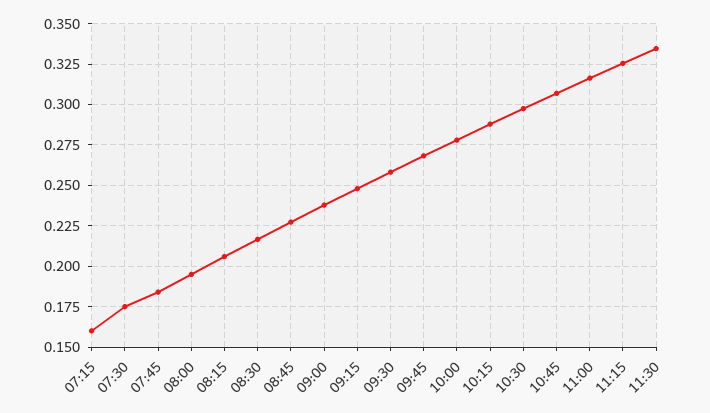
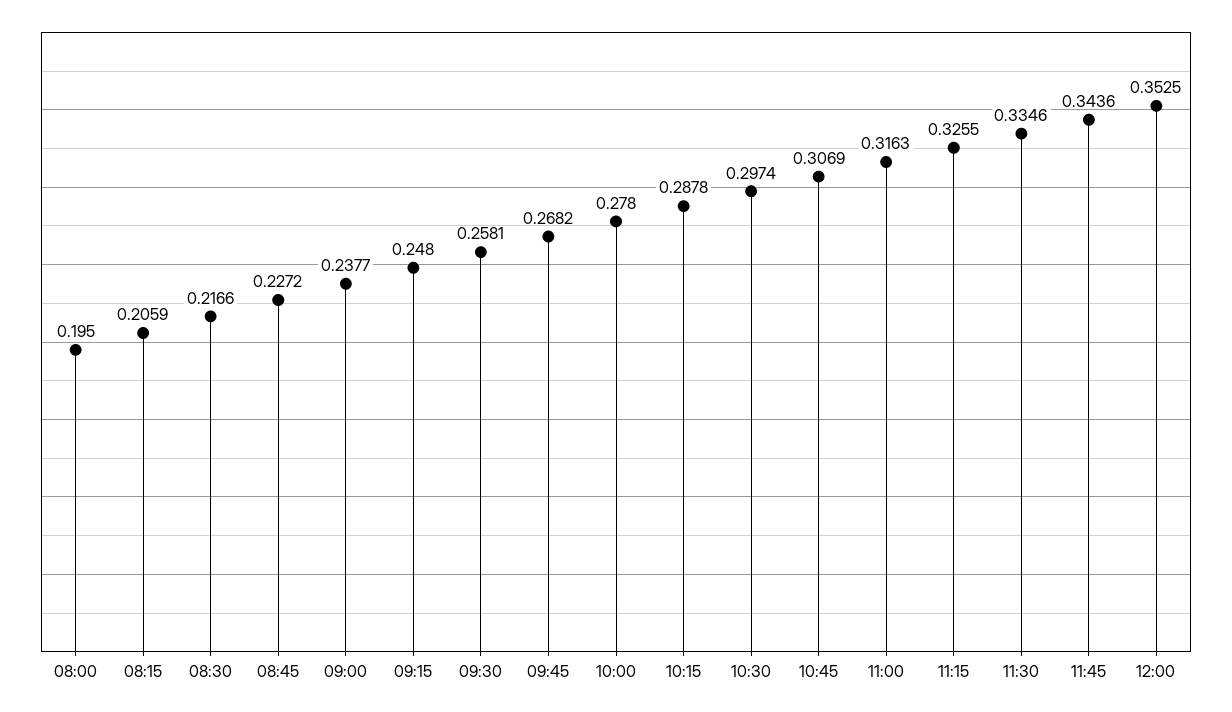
07:15: 0.16 -> none
07:30: 0.175 -> none
07:45: 0.185 -> none
11:45: none -> 0.3436
12:00: none -> 0.3525

